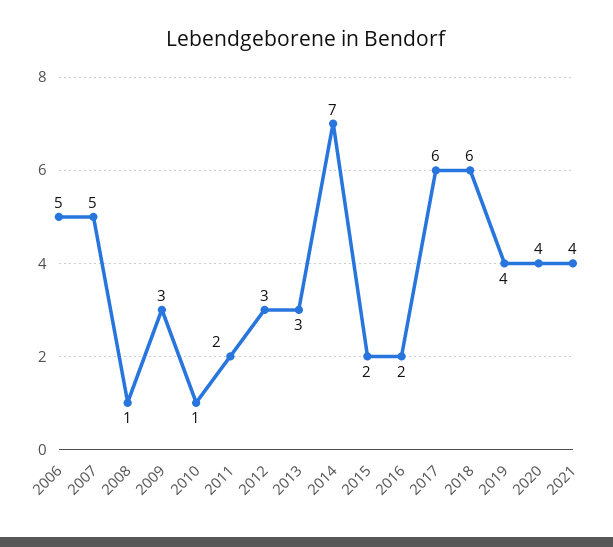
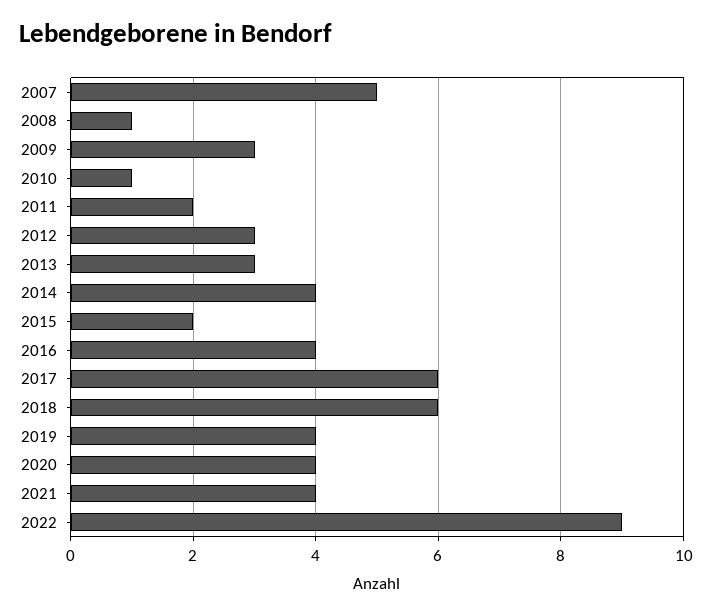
2006: 5 -> none
2014: 7 -> 4
2016: 2 -> 4
2022: none -> 9

